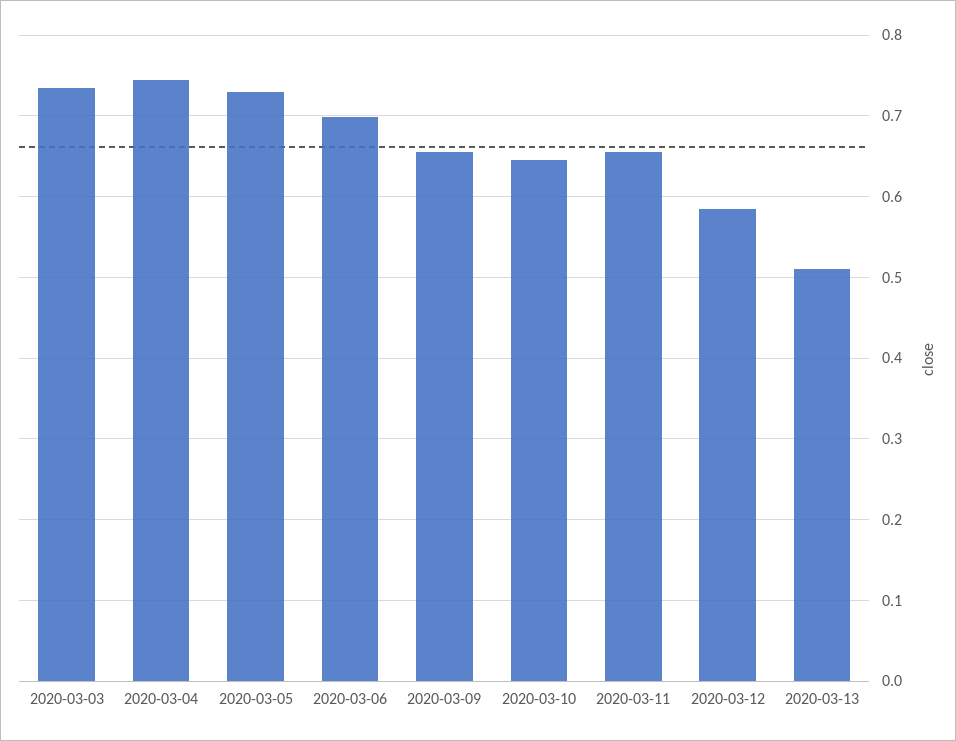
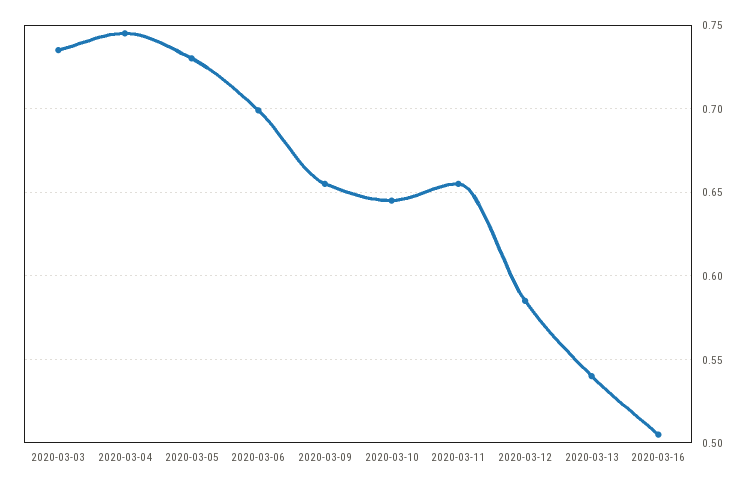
2020-03-13: 0.51 -> 0.54
2020-03-16: none -> 0.505

